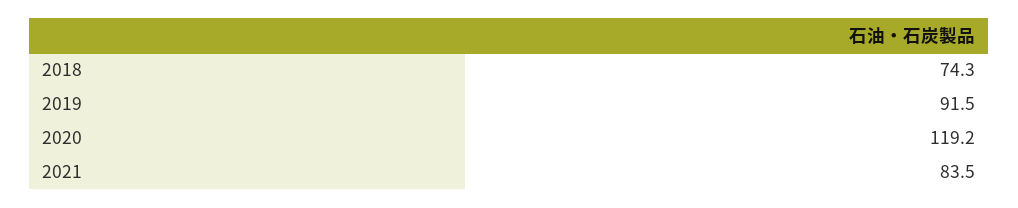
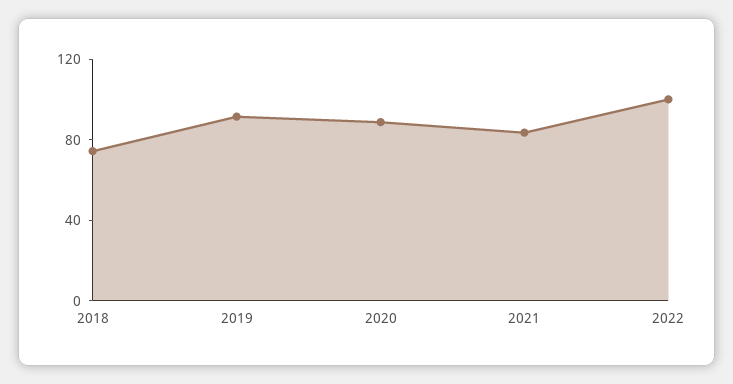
2020: 119.2 -> 90
2022: none -> 100

